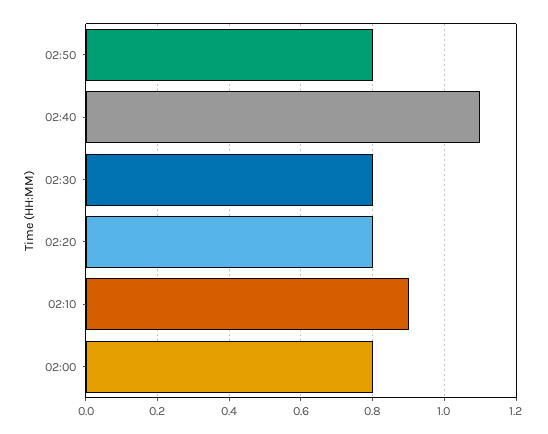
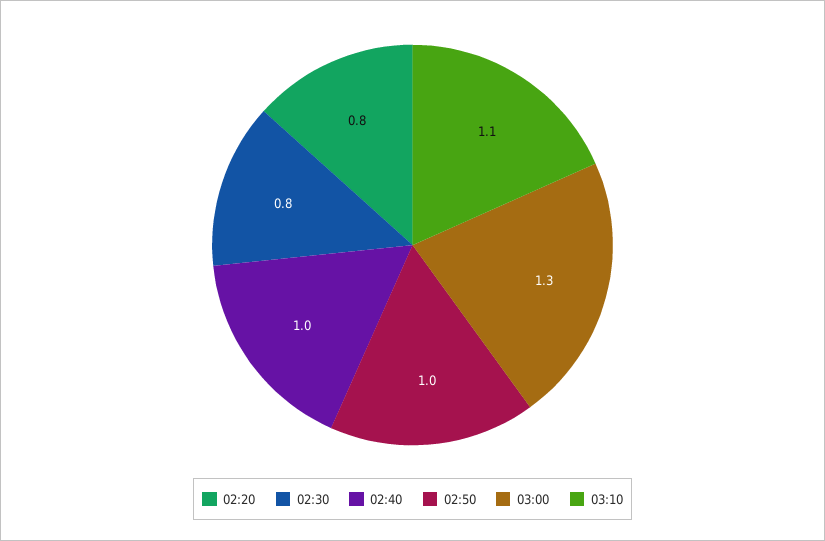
02:50: 0.8 -> 1
02:40: 1.1 -> 1
02:10: 0.9 -> none
02:00: 0.8 -> none
03:00: none -> 1.3
03:10: none -> 1.1

